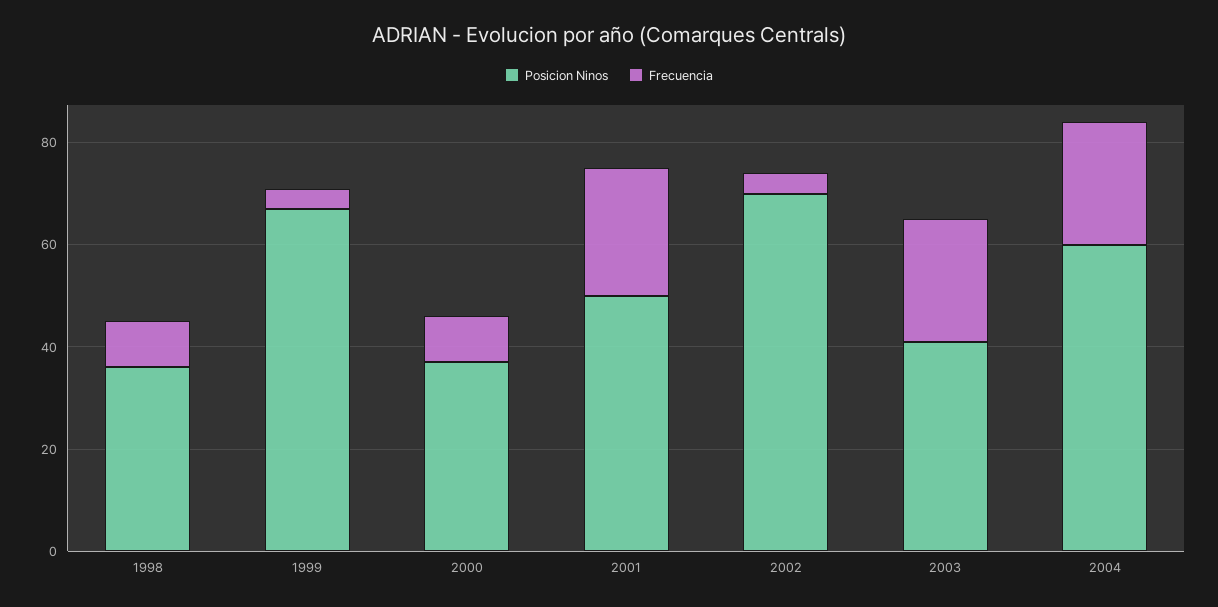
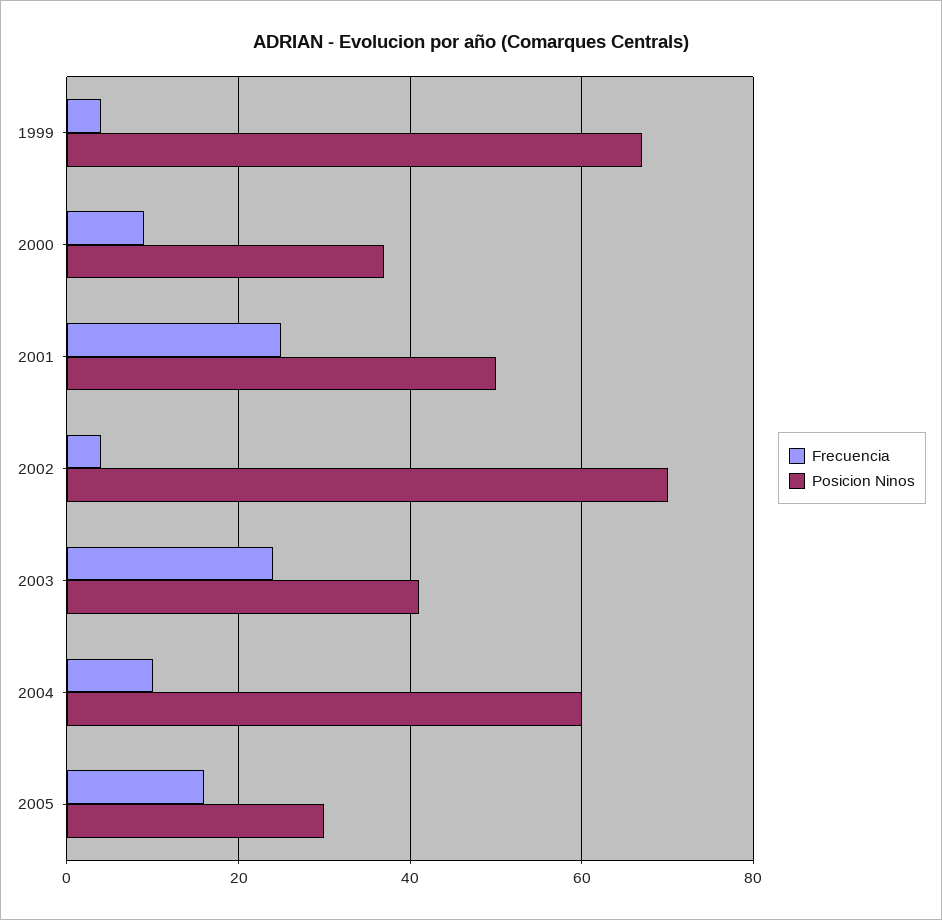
Posicion Ninos, 1998: 35 -> none
Frecuencia, 1998: 10 -> none
Frecuencia, 2004: 25 -> 10
Frecuencia, 2005: none -> 15
Posicion Ninos, 2005: none -> 30

